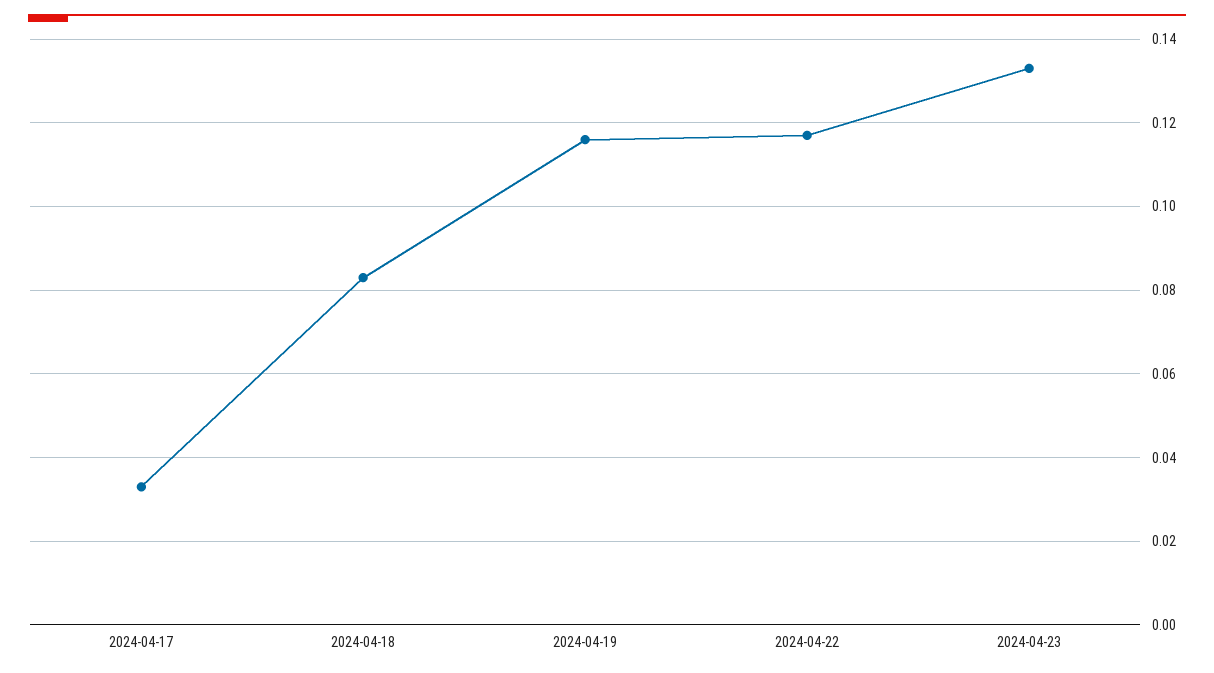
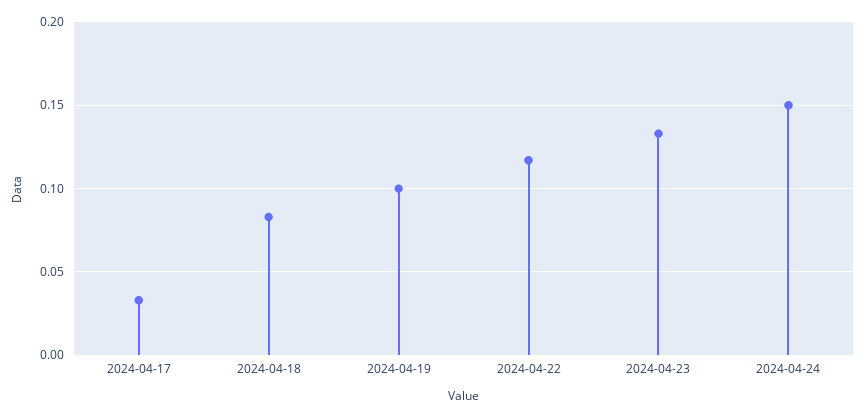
2024-04-19: 0.115 -> 0.1
2024-04-24: none -> 0.15

